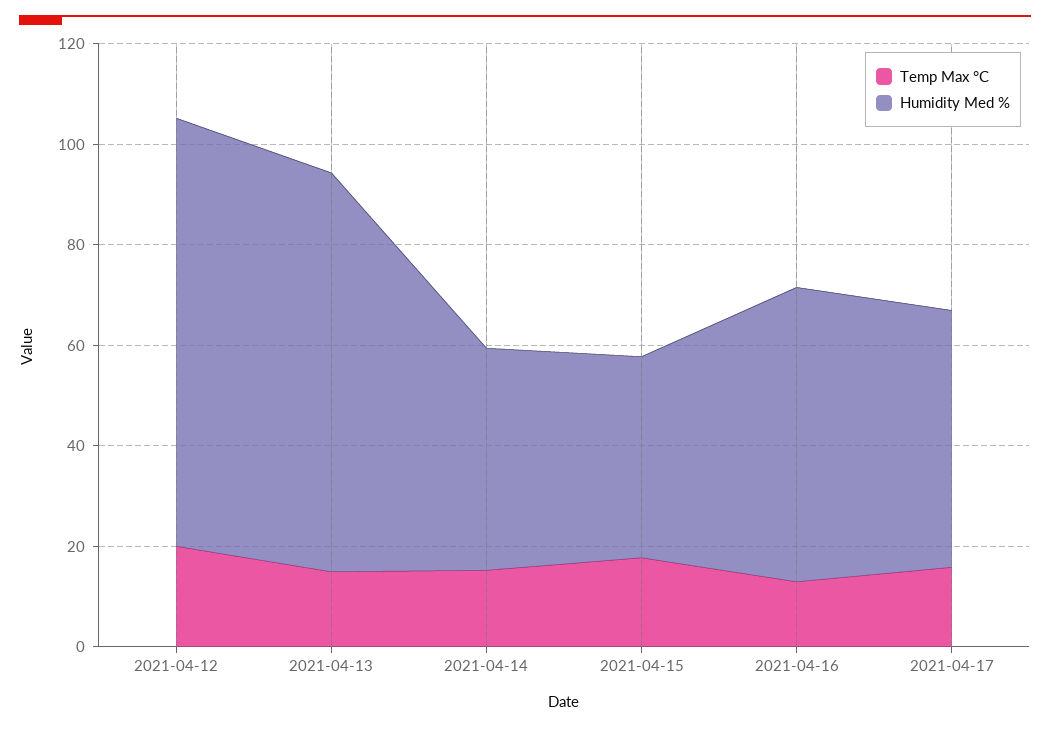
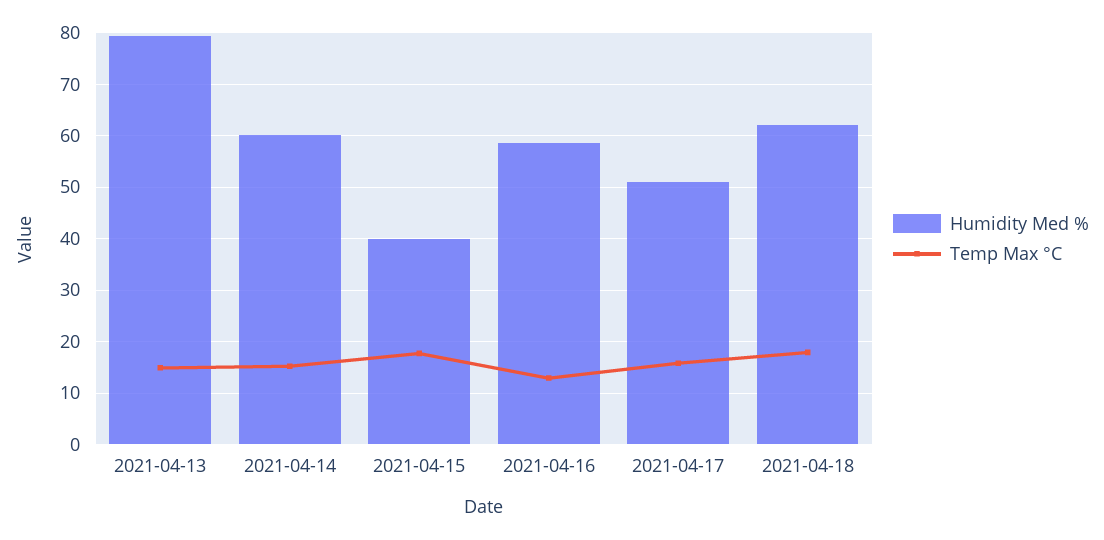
Temp Max °C, 2021-04-12: 20 -> none
Humidity Med %, 2021-04-12: 85 -> none
Humidity Med %, 2021-04-14: 45 -> 60
Humidity Med %, 2021-04-18: none -> 62
Temp Max °C, 2021-04-18: none -> 18

